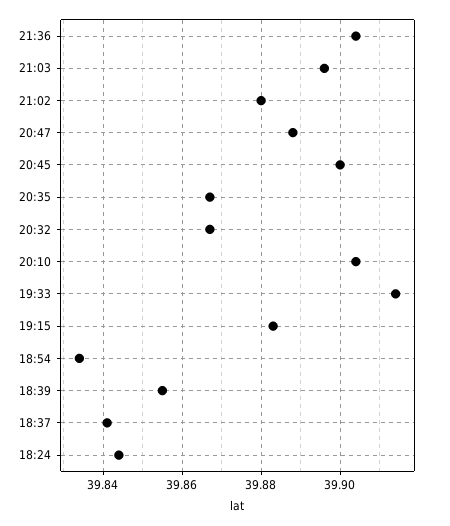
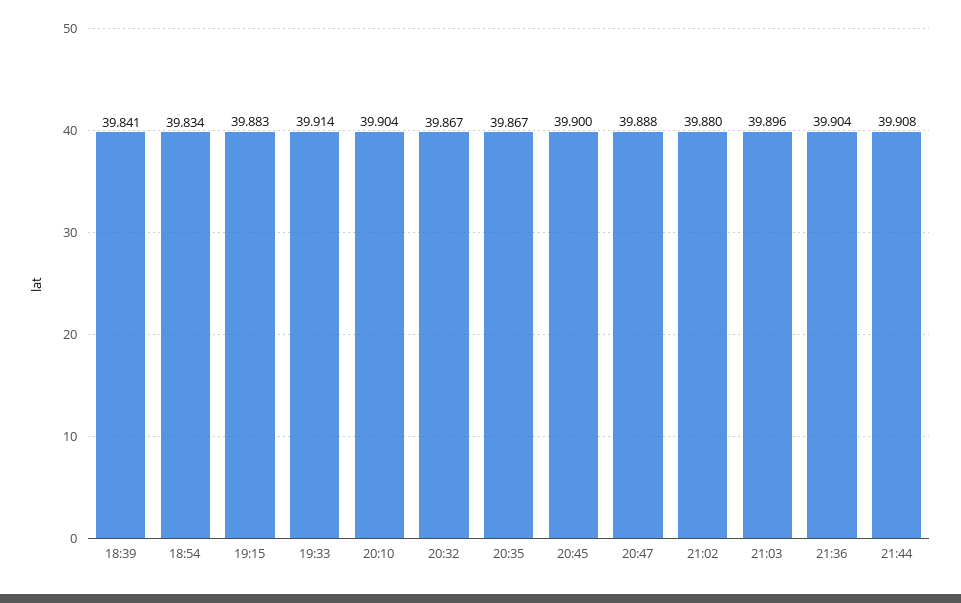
18:39: 39.855 -> 39.841
18:37: 39.84 -> none
18:24: 39.845 -> none
21:44: none -> 39.908

